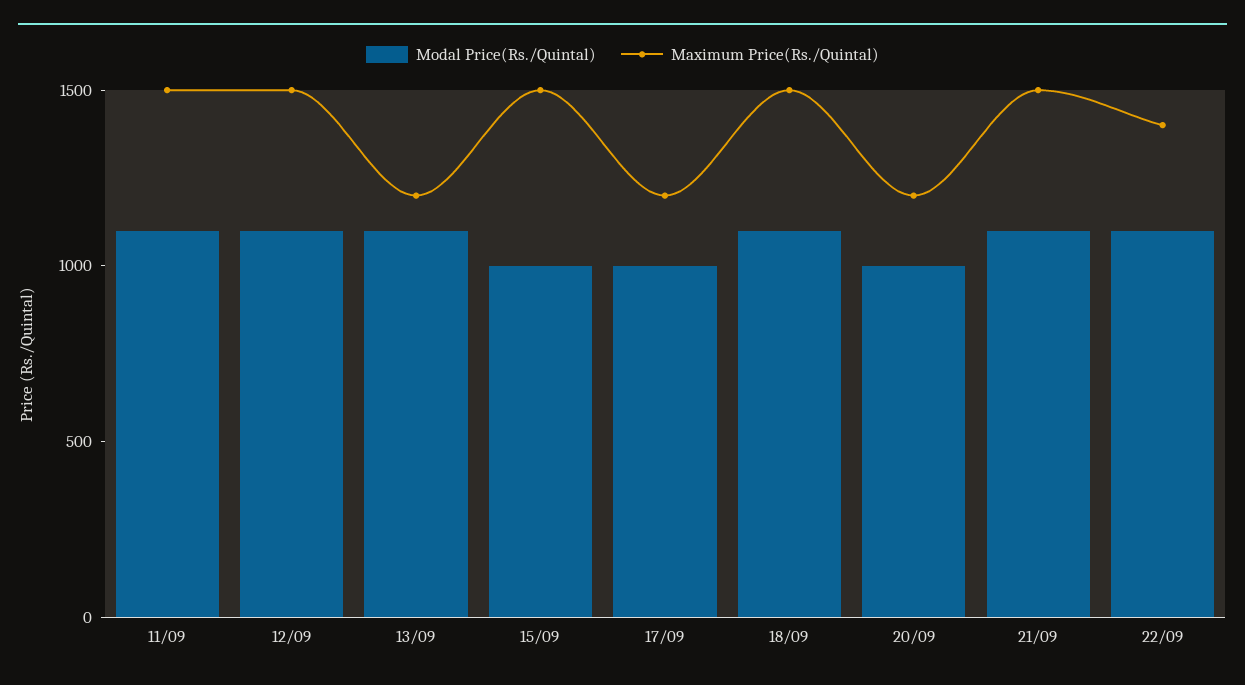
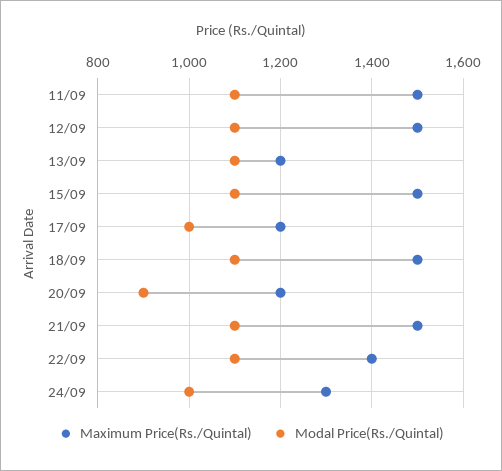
Modal Price(Rs./Quintal), 15/09: 1000 -> 1100
Modal Price(Rs./Quintal), 20/09: 1000 -> 900
Maximum Price(Rs./Quintal), 24/09: none -> 1300
Modal Price(Rs./Quintal), 24/09: none -> 1000

